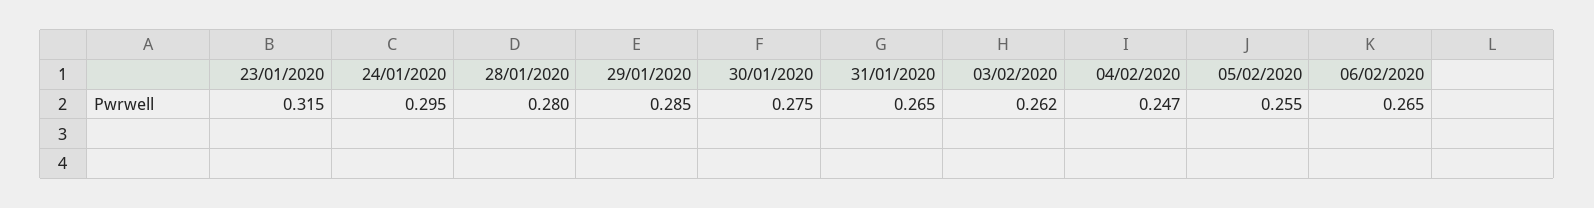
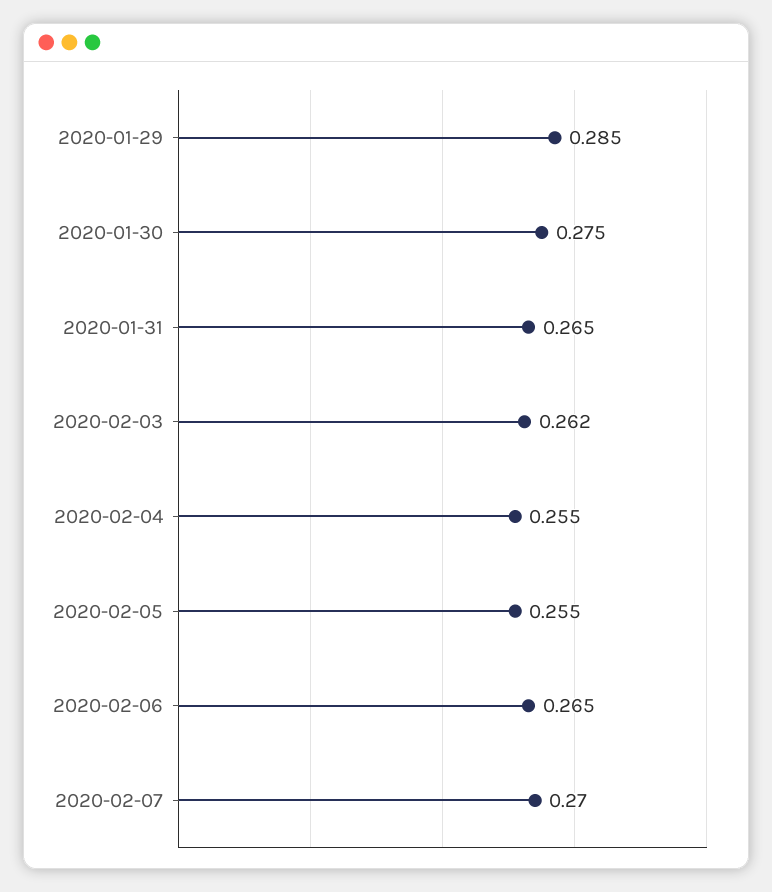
23/01/2020: 0.315 -> none
24/01/2020: 0.295 -> none
28/01/2020: 0.28 -> none
04/02/2020: 0.247 -> 0.255
2020-02-07: none -> 0.27

